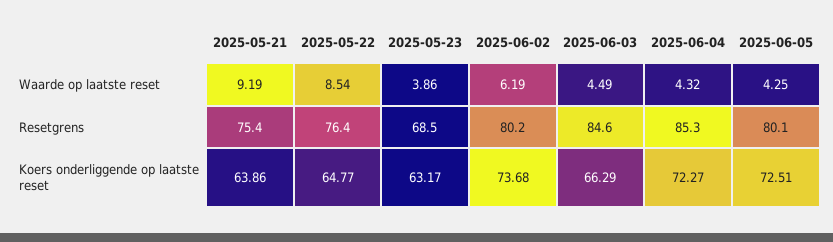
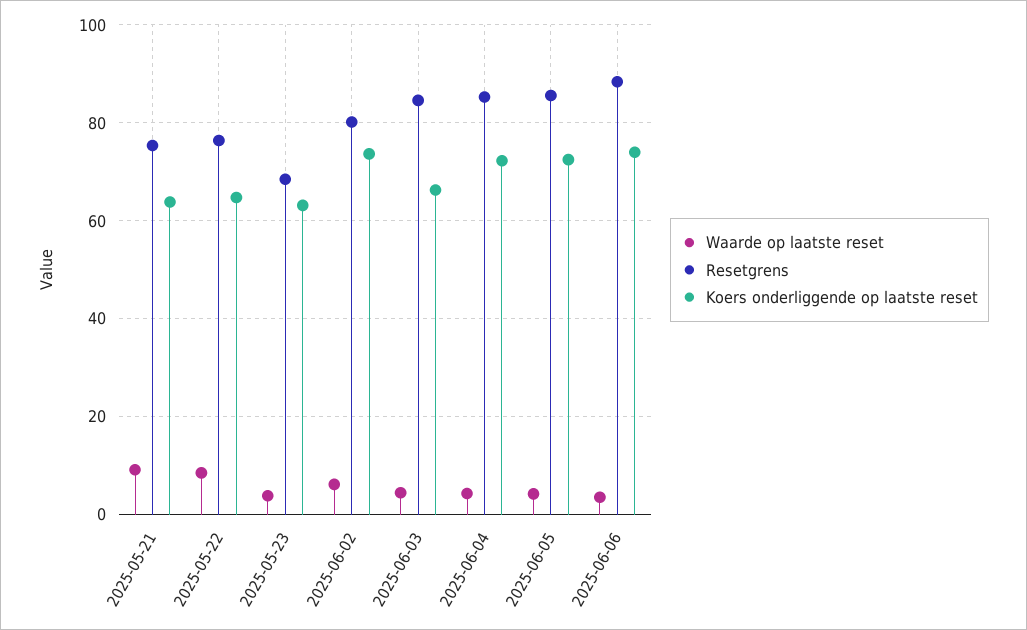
Resetgrens, 2025-06-05: 80.1 -> 86
Waarde op laatste reset, 2025-06-06: none -> 4
Resetgrens, 2025-06-06: none -> 88
Koers onderliggende op laatste reset, 2025-06-06: none -> 74

